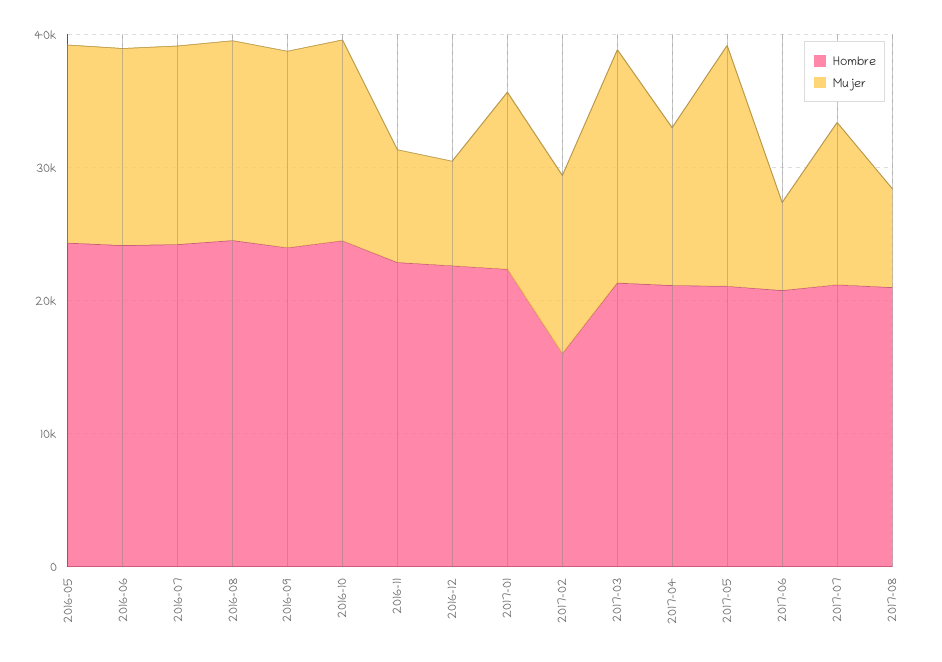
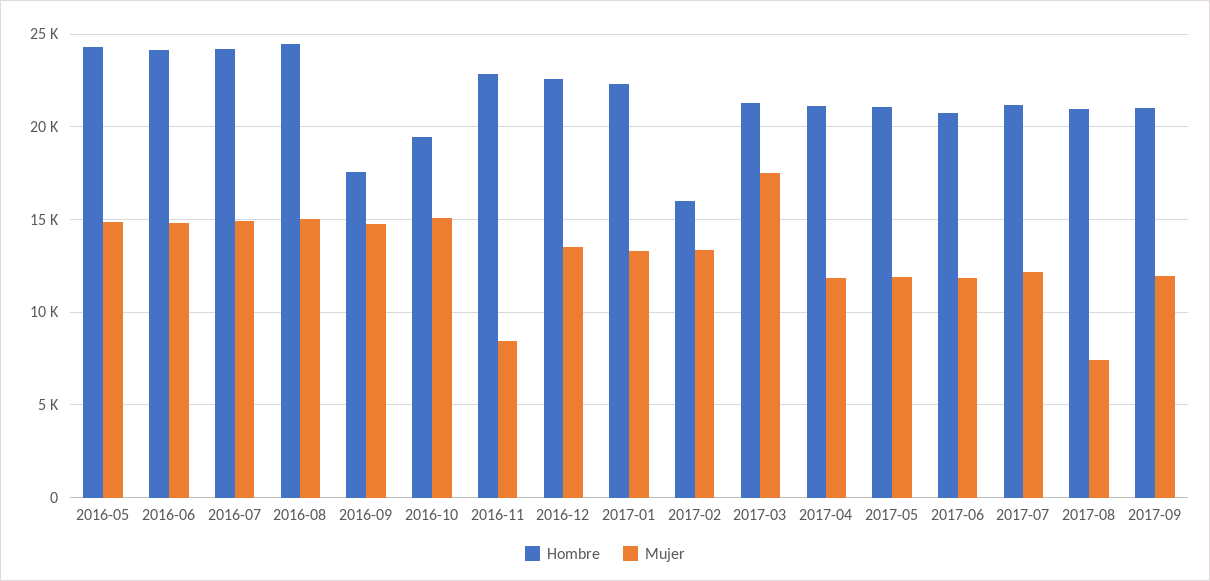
Hombre, 2016-09: 24000 -> 17500
Hombre, 2016-10: 24000 -> 19500
Mujer, 2016-12: 8000 -> 13500
Mujer, 2017-05: 18000 -> 12000
Mujer, 2017-06: 6000 -> 12000
Hombre, 2017-09: none -> 21000
Mujer, 2017-09: none -> 12000

